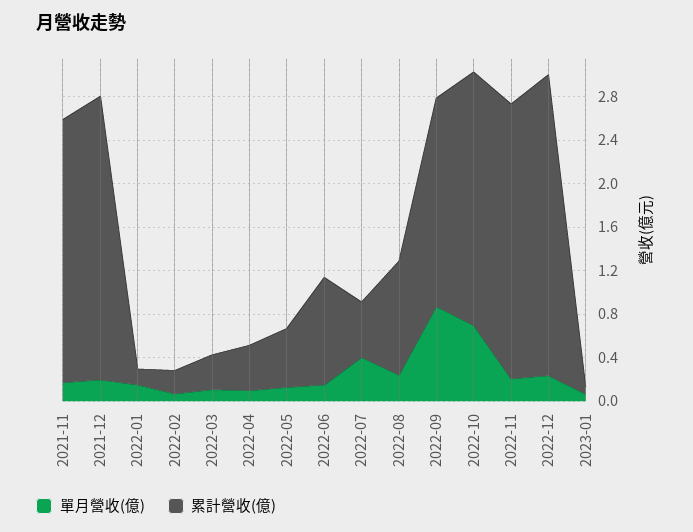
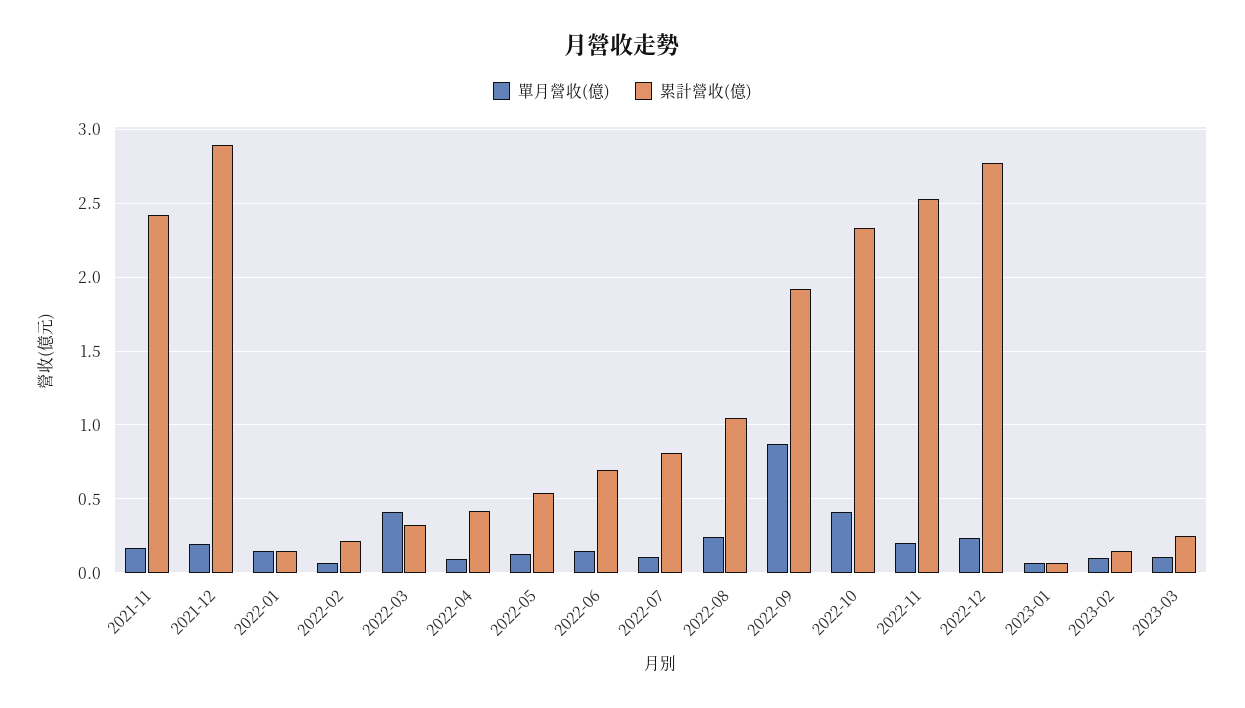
累計營收(億), 2021-12: 2.6 -> 2.9
單月營收(億), 2022-03: 0.1 -> 0.4
累計營收(億), 2022-06: 1 -> 0.7
單月營收(億), 2022-07: 0.4 -> 0.1
累計營收(億), 2022-07: 0.5 -> 0.8
單月營收(億), 2022-10: 0.7 -> 0.4
單月營收(億), 2023-02: none -> 0.1
累計營收(億), 2023-02: none -> 0.15
單月營收(億), 2023-03: none -> 0.1
累計營收(億), 2023-03: none -> 0.25

